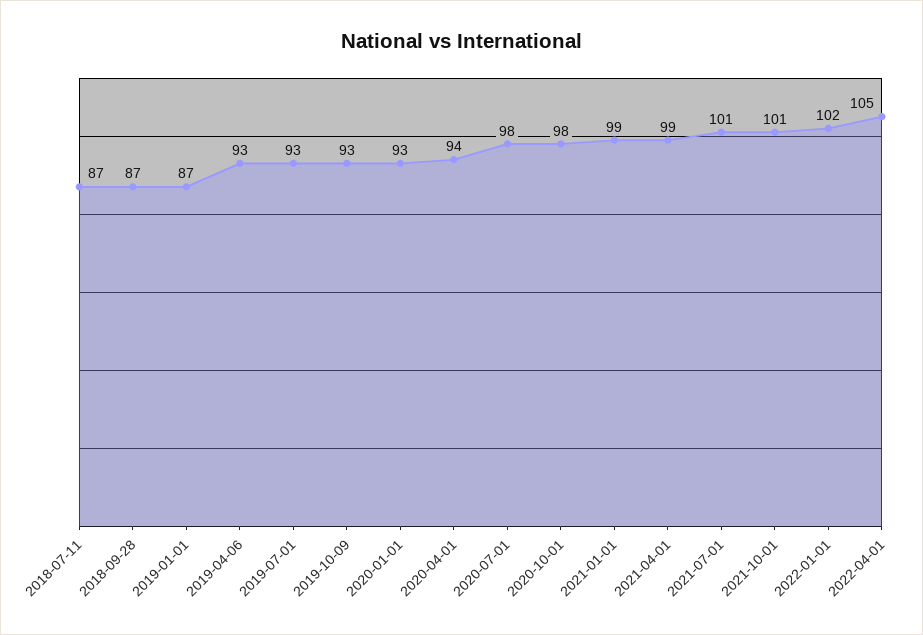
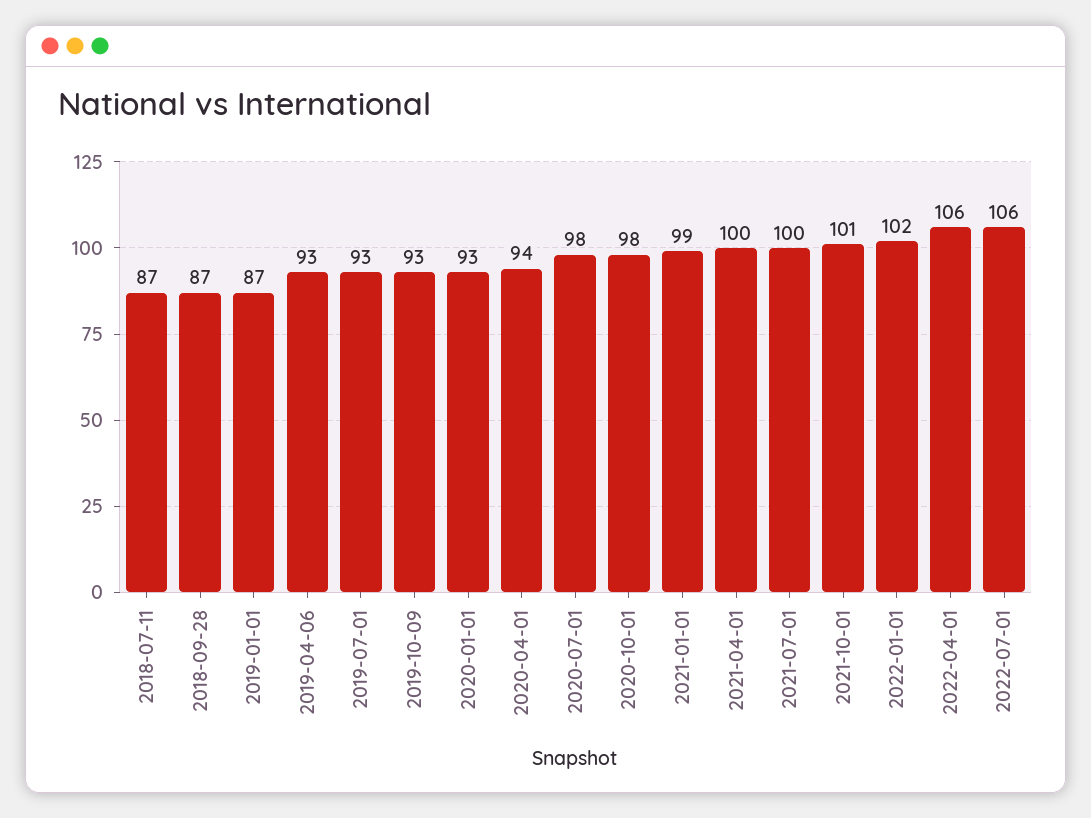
2021-04-01: 99 -> 100
2021-07-01: 101 -> 100
2022-04-01: 105 -> 106
2022-07-01: none -> 106

